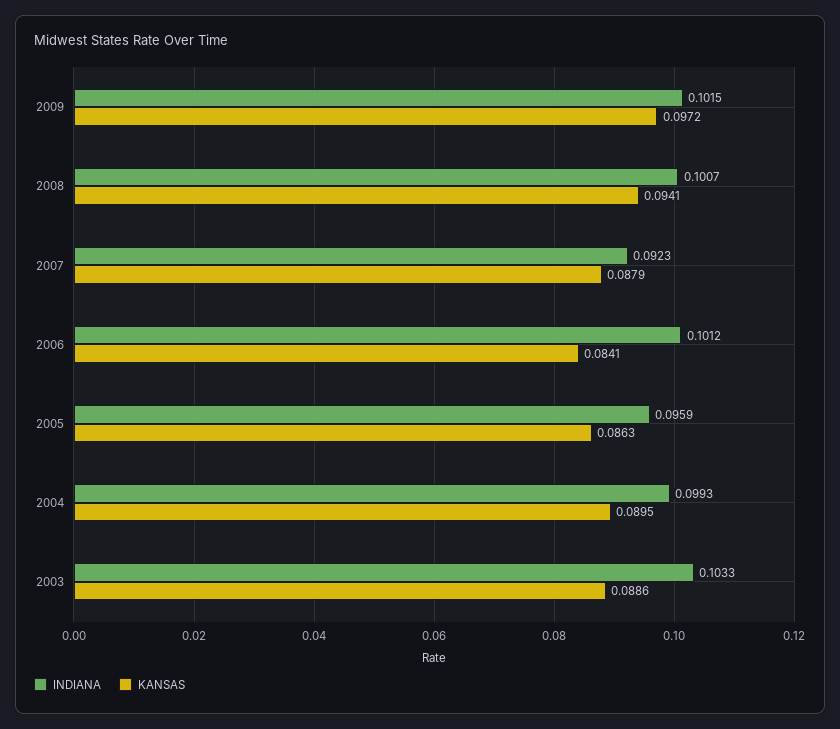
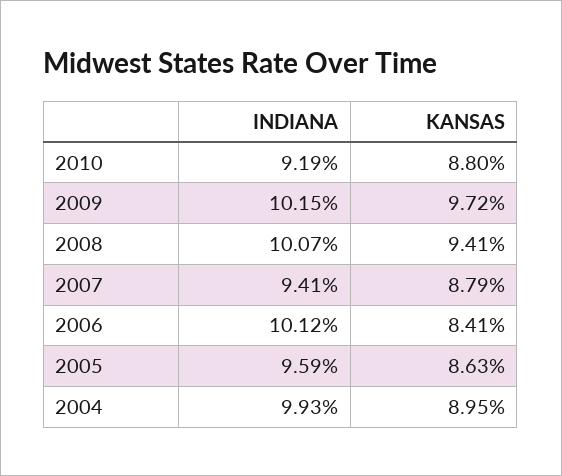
INDIANA, 2007: 0.0923 -> 0.0941
INDIANA, 2003: 0.1033 -> none
KANSAS, 2003: 0.0886 -> none
INDIANA, 2010: none -> 0.0919
KANSAS, 2010: none -> 0.088

